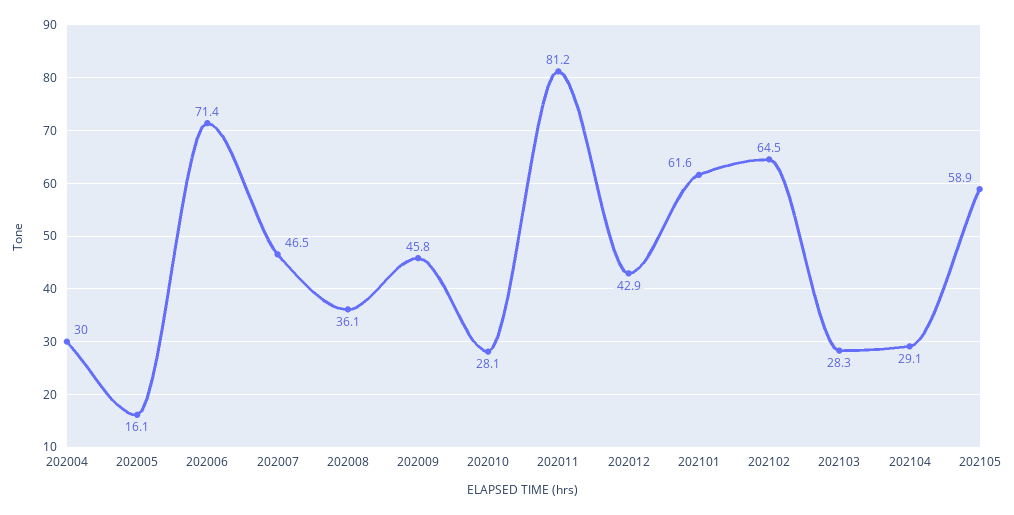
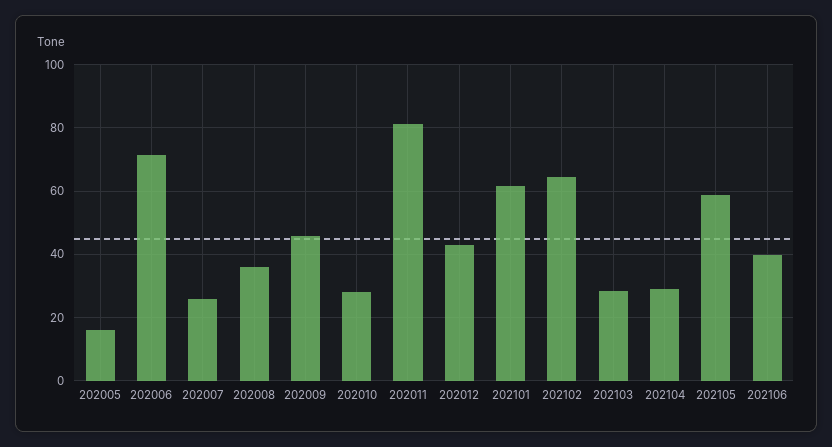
202004: 30 -> none
202007: 46.5 -> 26
202106: none -> 40

